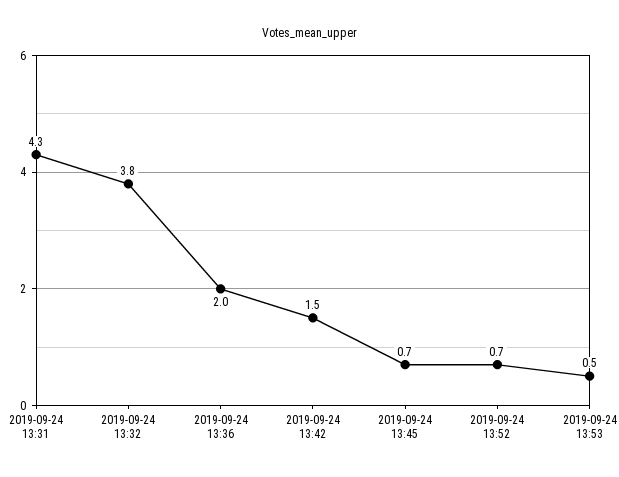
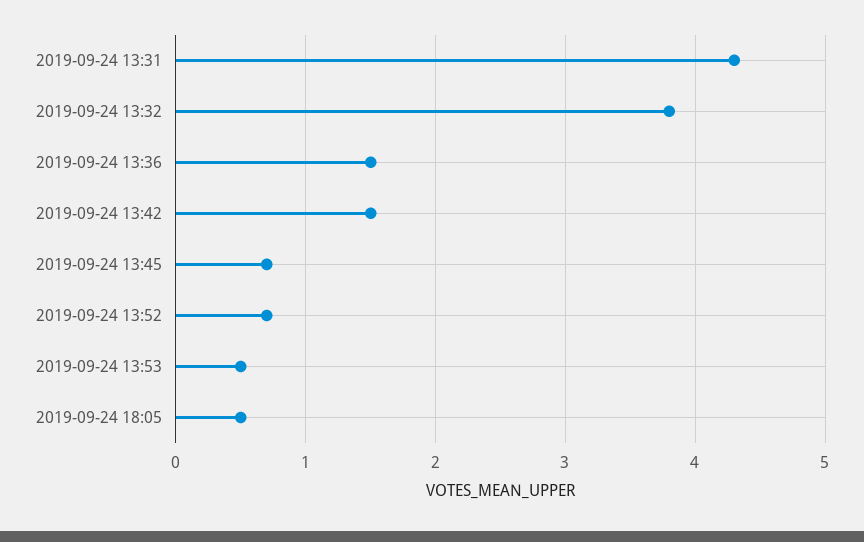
2019-09-24 13:36: 2 -> 1.5
2019-09-24 18:05: none -> 0.5

